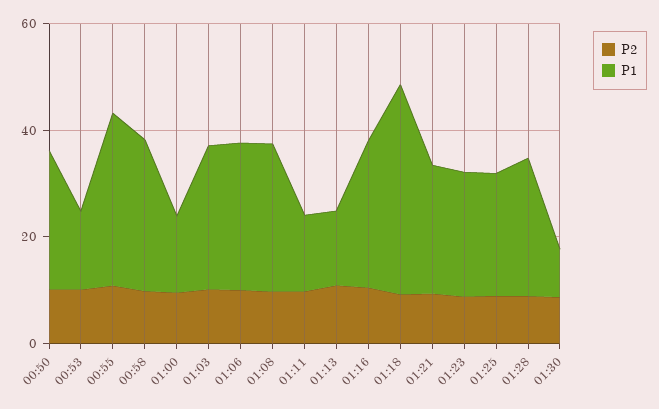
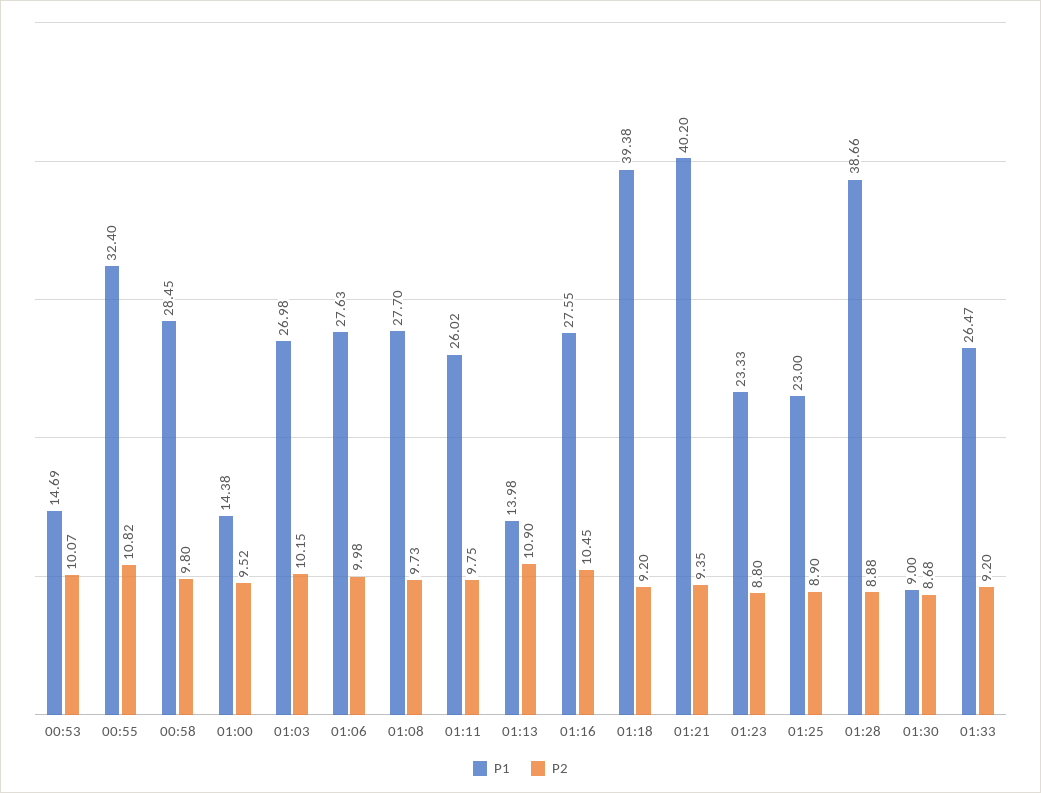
P2, 00:50: 10 -> none
P1, 00:50: 25 -> none
P1, 01:11: 15 -> 26.02
P1, 01:21: 25 -> 40.2
P1, 01:28: 25 -> 38.66
P1, 01:33: none -> 26.47
P2, 01:33: none -> 9.2

